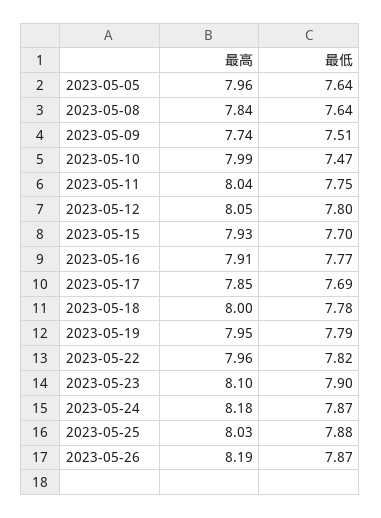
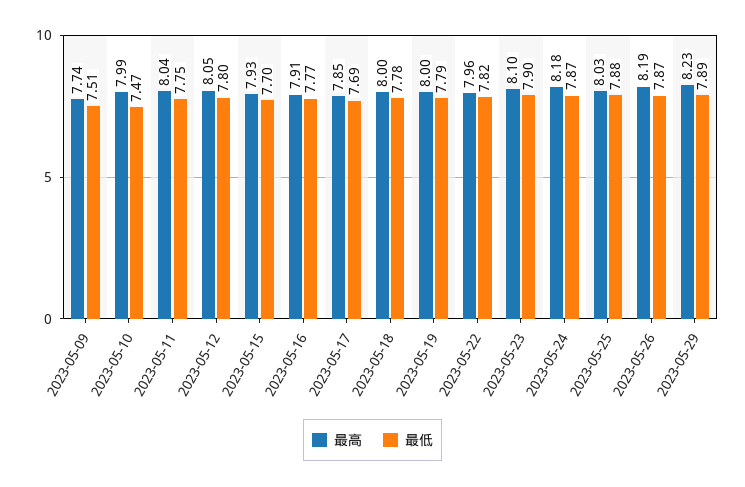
最高, 2023-05-05: 7.96 -> none
最低, 2023-05-05: 7.64 -> none
最高, 2023-05-08: 7.84 -> none
最低, 2023-05-08: 7.64 -> none
最高, 2023-05-19: 7.95 -> 8
最高, 2023-05-29: none -> 8.23
最低, 2023-05-29: none -> 7.89

